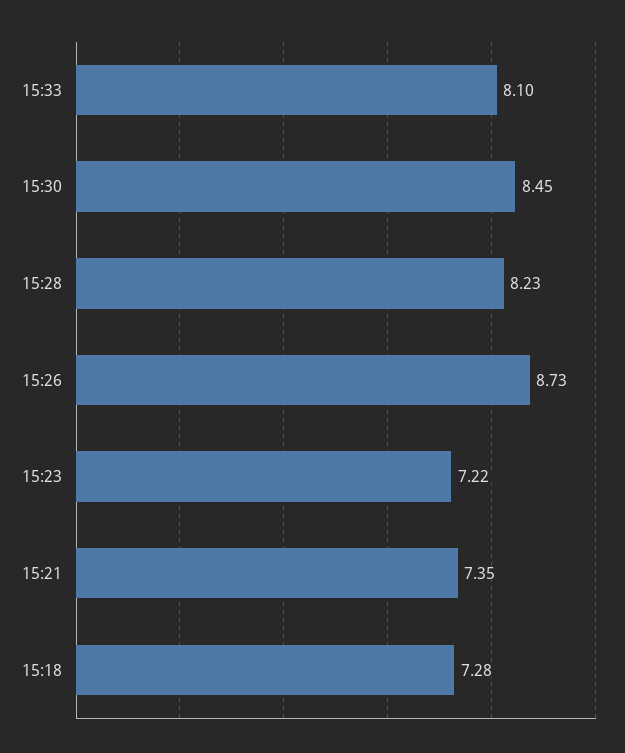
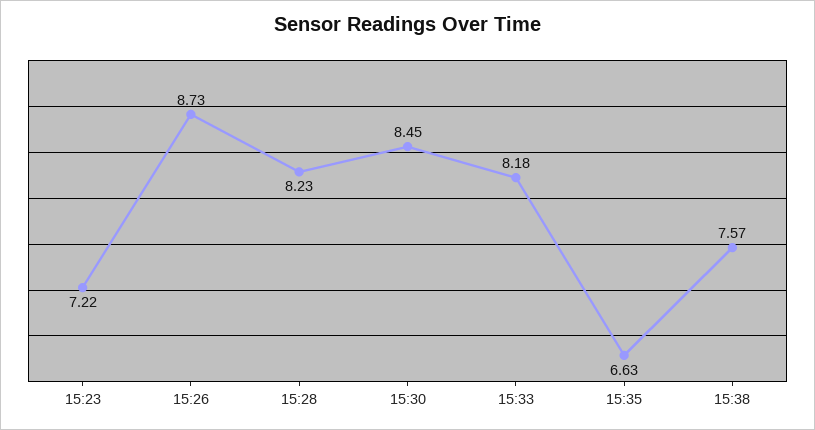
15:33: 8.1 -> 8.18
15:21: 7.35 -> none
15:18: 7.28 -> none
15:35: none -> 6.63
15:38: none -> 7.57

